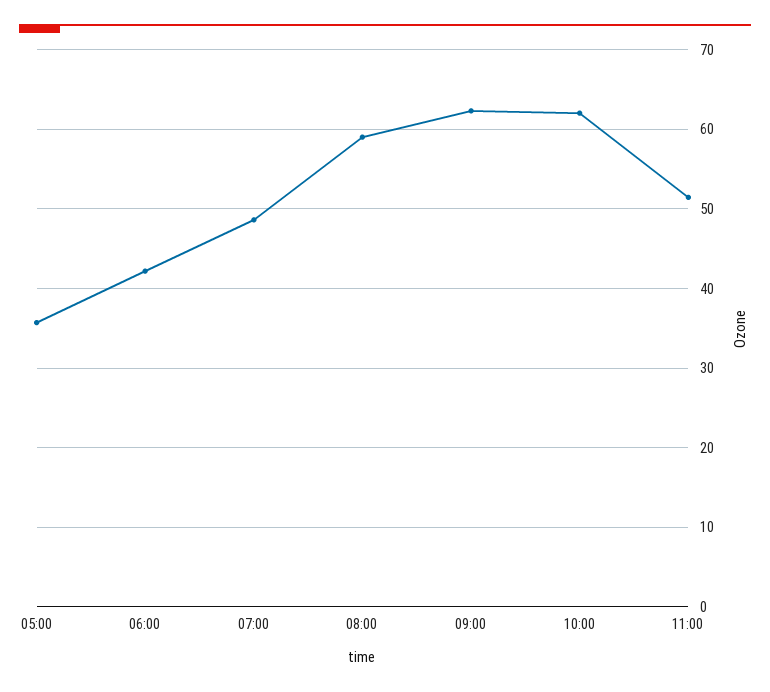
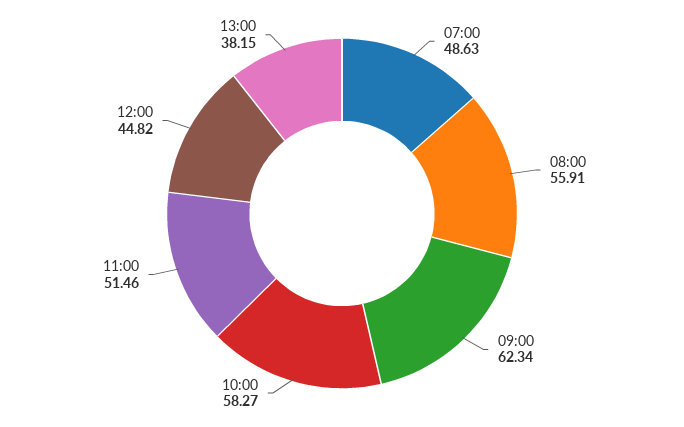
05:00: 36 -> none
06:00: 42 -> none
08:00: 59 -> 55.91
10:00: 62 -> 58.27
12:00: none -> 44.82
13:00: none -> 38.15

